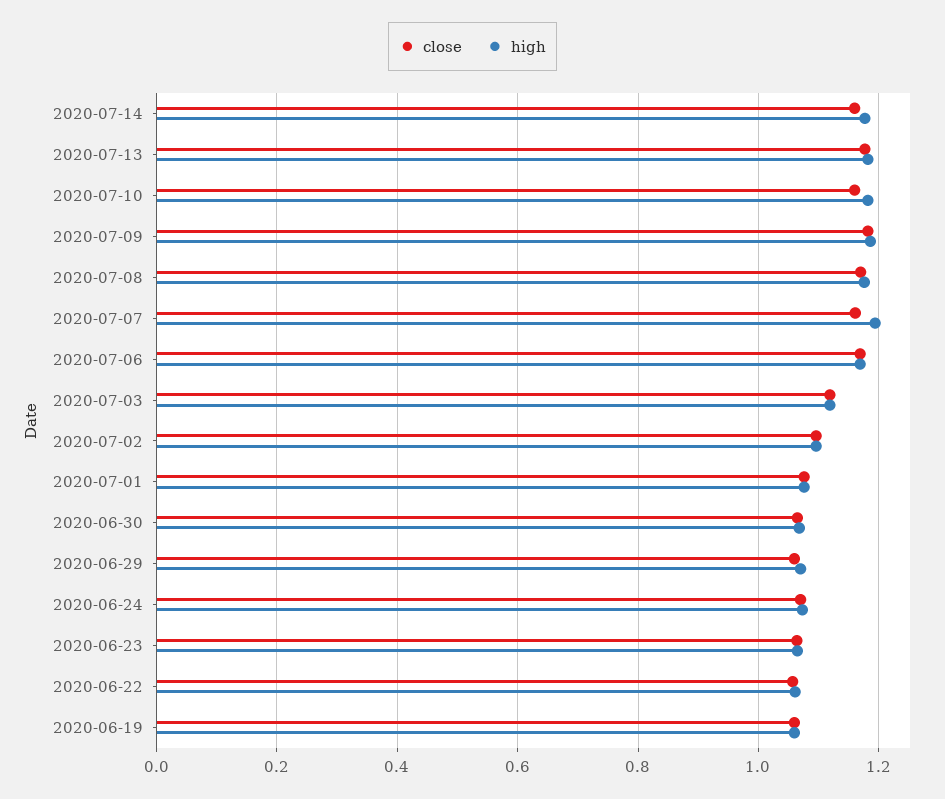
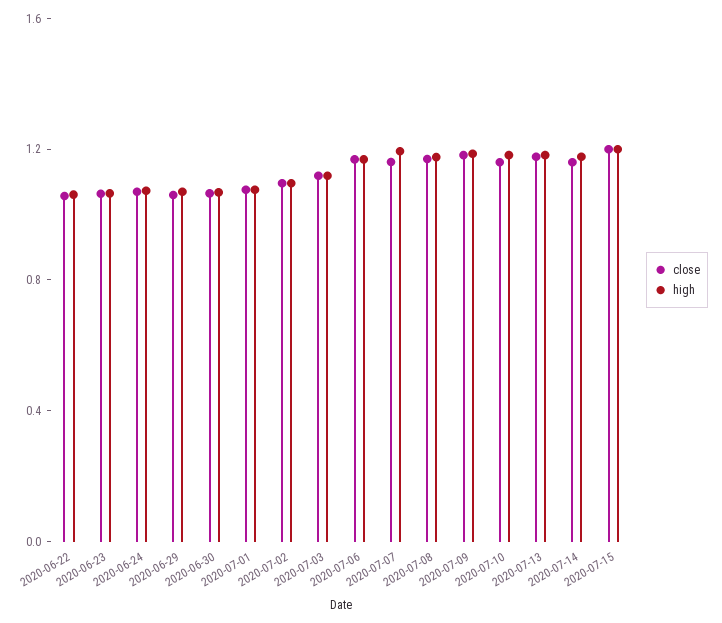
close, 2020-06-19: 1.06 -> none
high, 2020-06-19: 1.06 -> none
close, 2020-07-15: none -> 1.2
high, 2020-07-15: none -> 1.2

